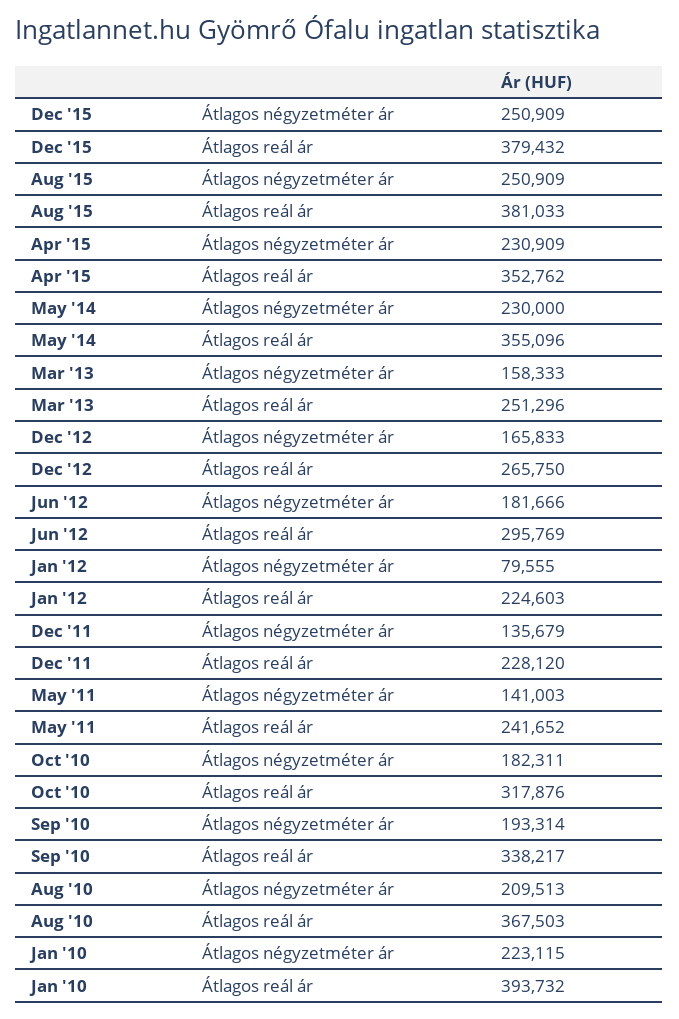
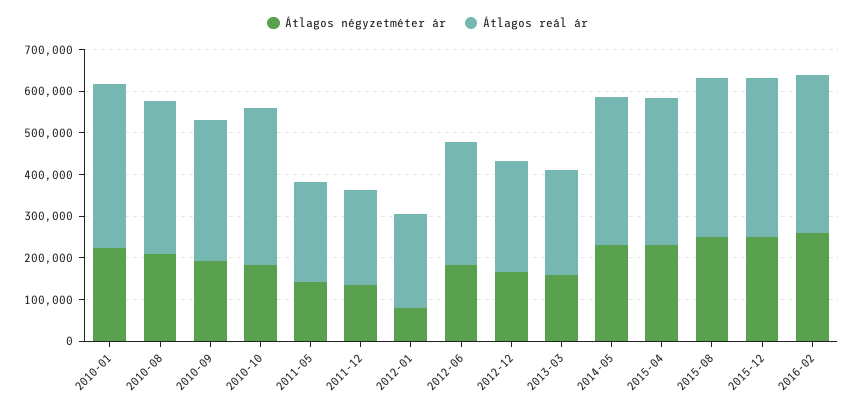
Átlagos reál ár, Oct '10: 317876 -> 380000
Átlagos négyzetméter ár, 2016-02: none -> 260000
Átlagos reál ár, 2016-02: none -> 380000

